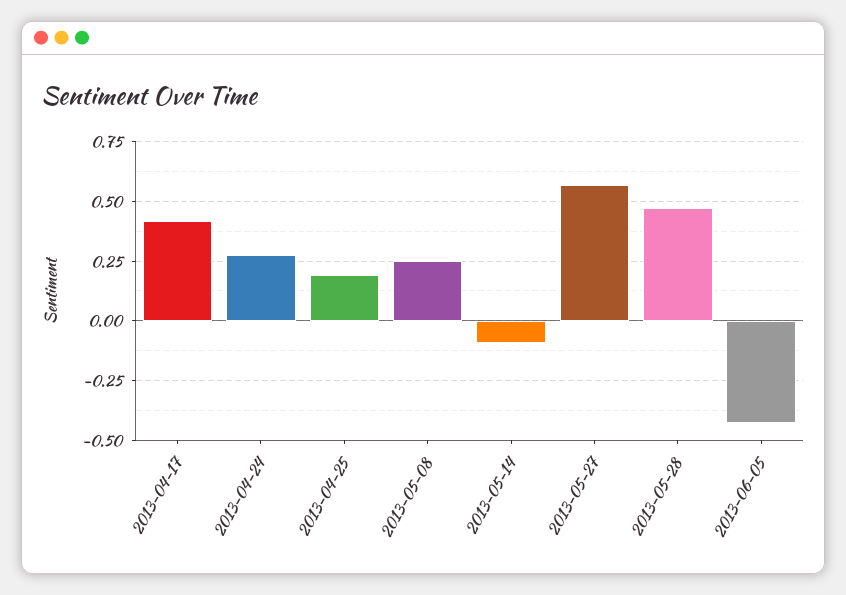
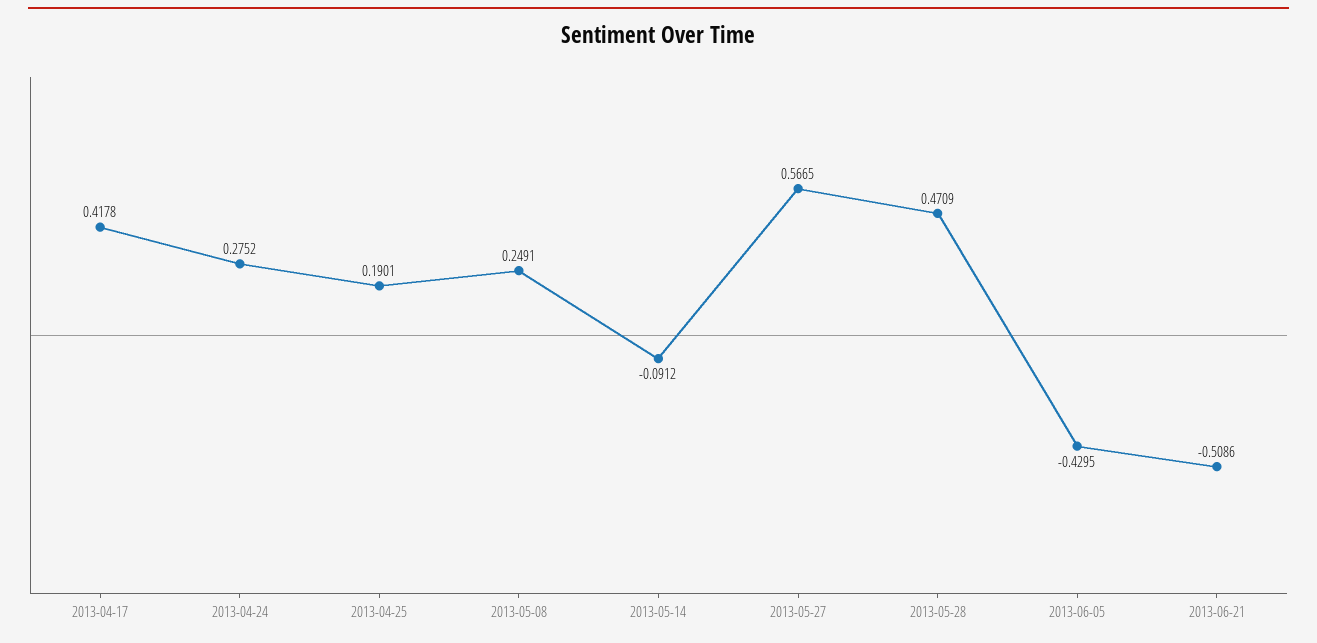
2013-06-21: none -> -0.5086

